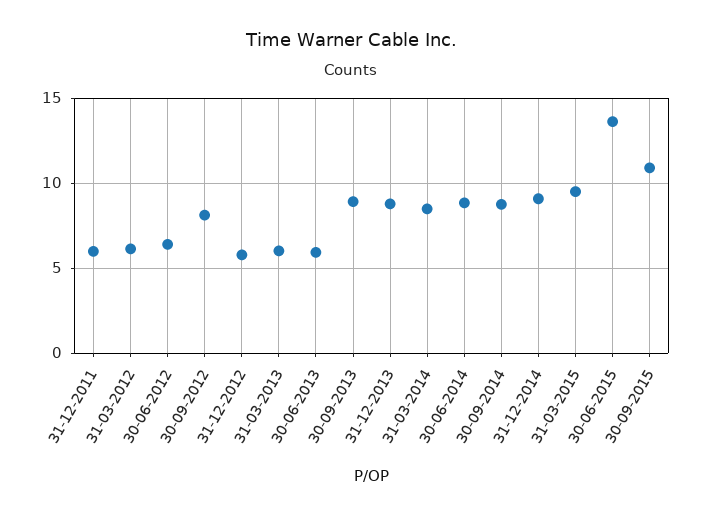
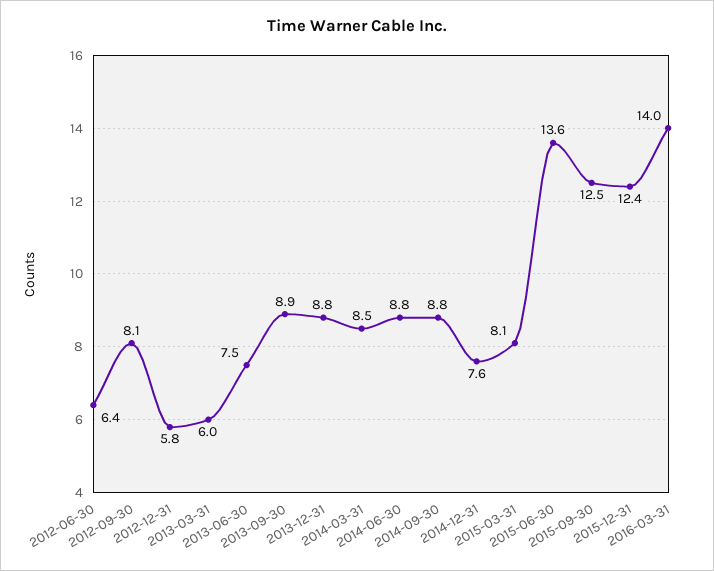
31-12-2011: 6 -> none
31-03-2012: 6 -> none
30-06-2013: 6 -> 7.5
31-12-2014: 9 -> 7.6
31-03-2015: 9.5 -> 8.1
30-09-2015: 11 -> 12.5
2015-12-31: none -> 12.4
2016-03-31: none -> 14

